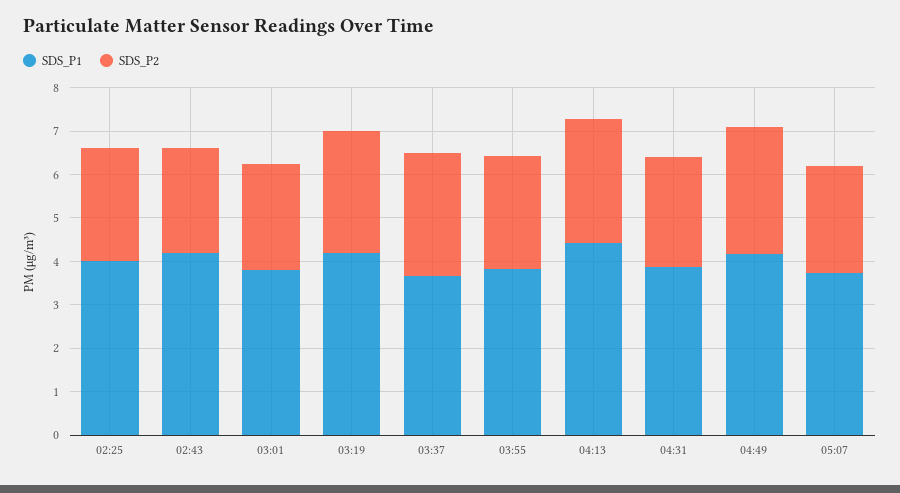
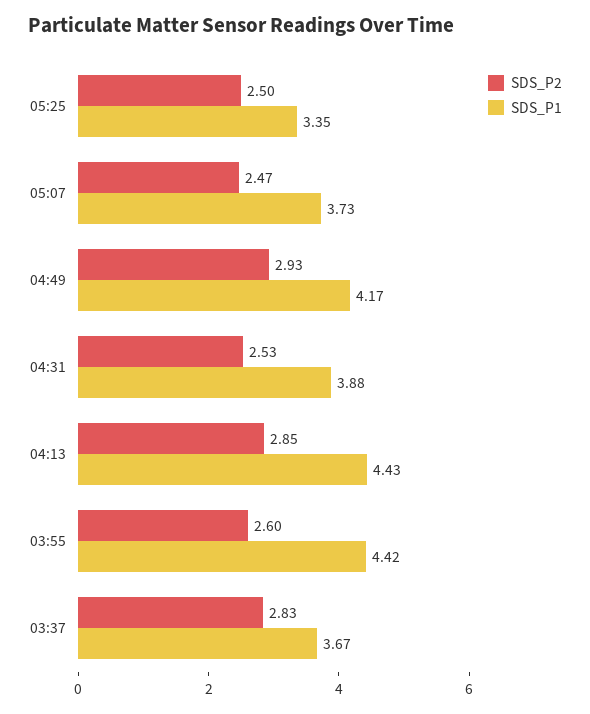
SDS_P1, 02:25: 4 -> none
SDS_P2, 02:25: 2.6 -> none
SDS_P1, 02:43: 4.2 -> none
SDS_P2, 02:43: 2.4 -> none
SDS_P1, 03:01: 3.8 -> none
SDS_P2, 03:01: 2.4 -> none
SDS_P1, 03:19: 4.2 -> none
SDS_P2, 03:19: 2.8 -> none
SDS_P1, 03:55: 3.8 -> 4.42
SDS_P2, 05:25: none -> 2.5
SDS_P1, 05:25: none -> 3.35

